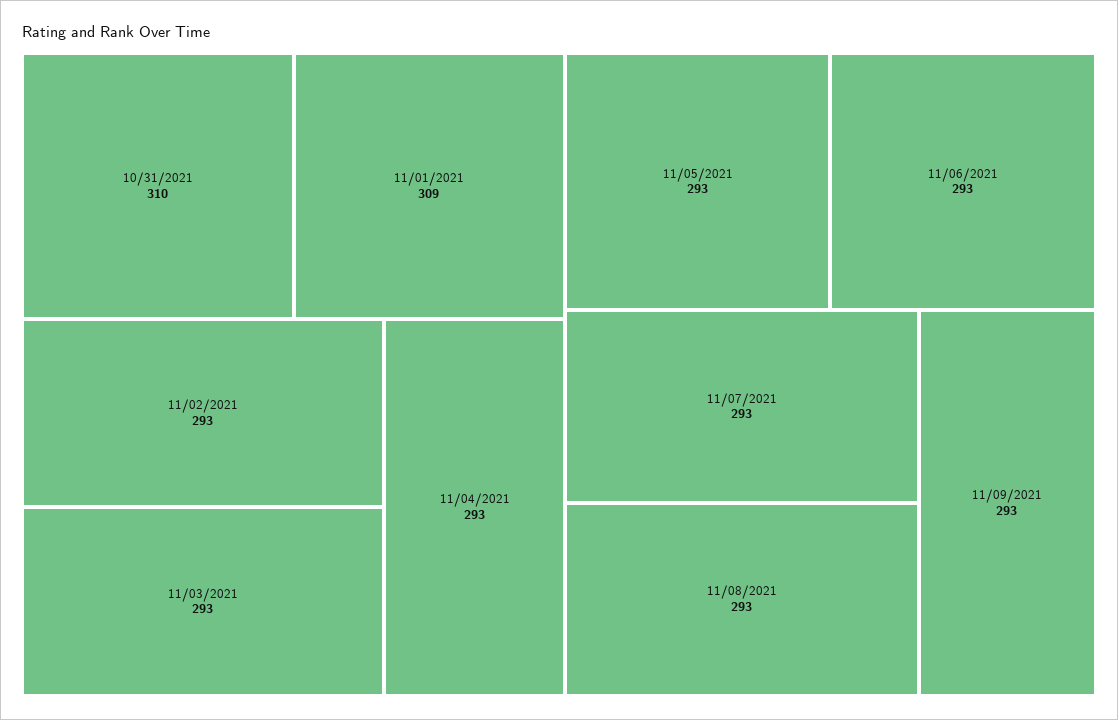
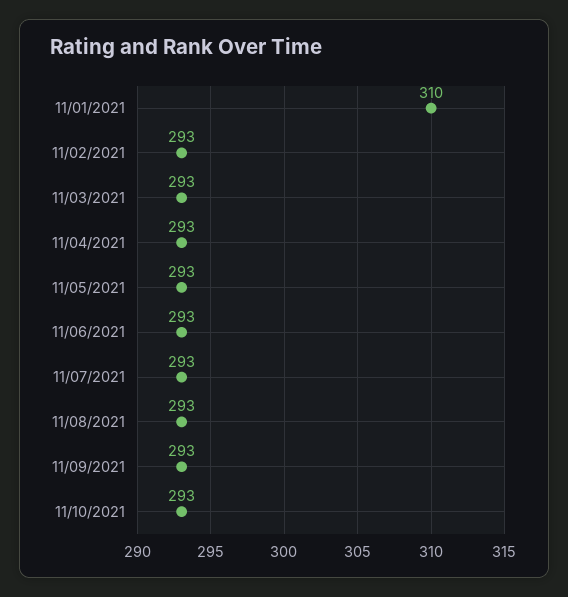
10/31/2021: 310 -> none
11/01/2021: 309 -> 310
11/10/2021: none -> 293

